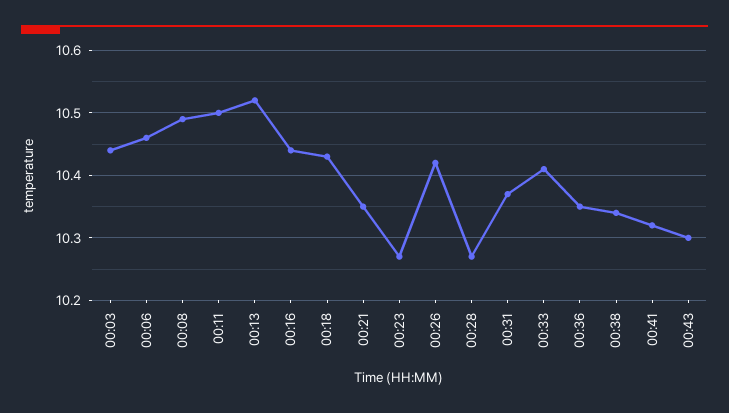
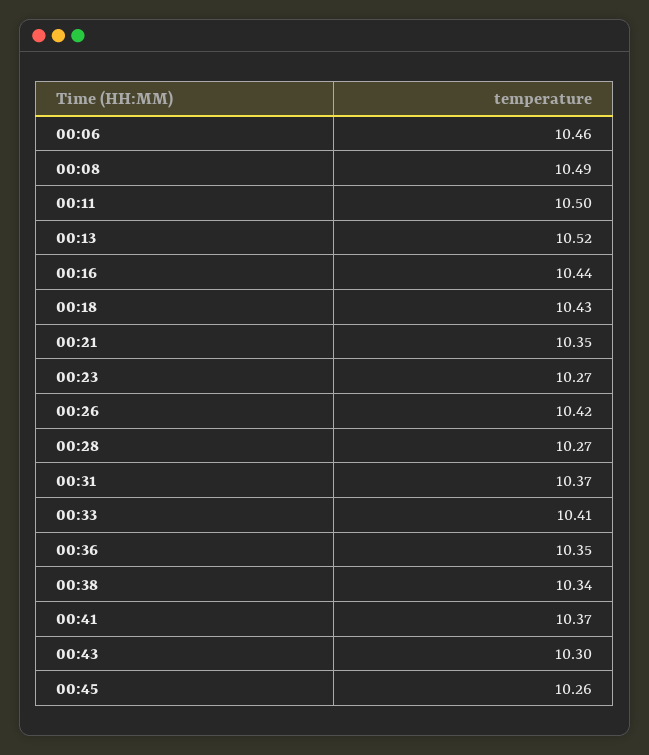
00:03: 10.44 -> none
00:41: 10.32 -> 10.37
00:45: none -> 10.26

